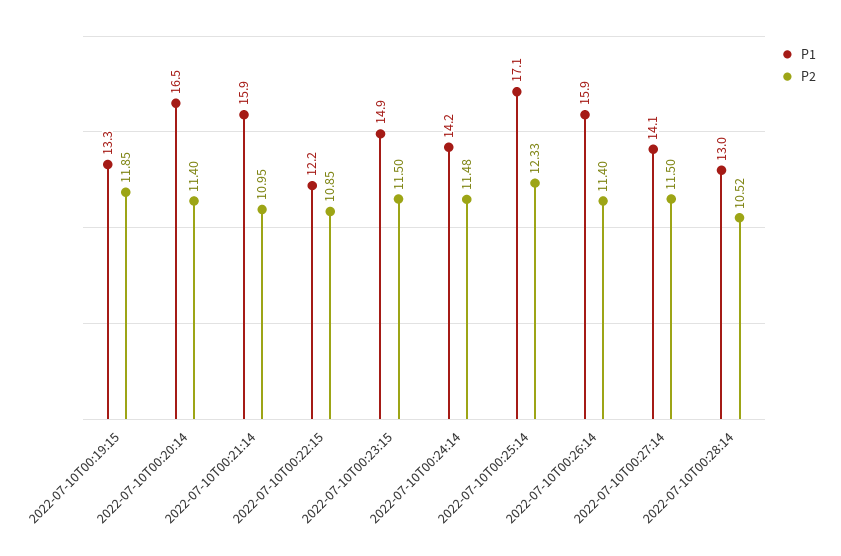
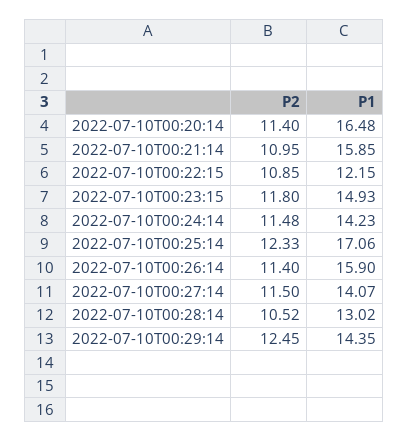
P1, 2022-07-10T00:19:15: 13.3 -> none
P2, 2022-07-10T00:19:15: 11.85 -> none
P2, 2022-07-10T00:23:15: 11.5 -> 11.8
P2, 2022-07-10T00:29:14: none -> 12.45
P1, 2022-07-10T00:29:14: none -> 14.35

